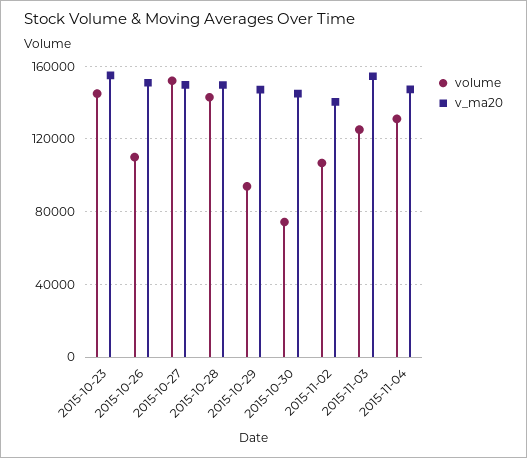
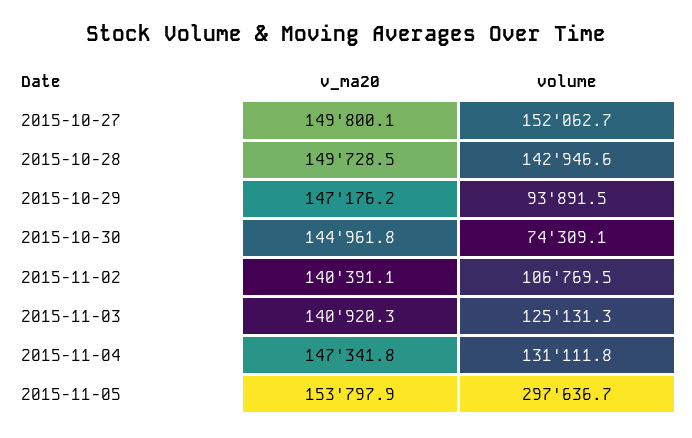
volume, 2015-10-23: 145000 -> none
v_ma20, 2015-10-23: 155000 -> none
volume, 2015-10-26: 110000 -> none
v_ma20, 2015-10-26: 150000 -> none
v_ma20, 2015-11-03: 155000 -> 140920.3
v_ma20, 2015-11-05: none -> 153797.9
volume, 2015-11-05: none -> 297636.7

